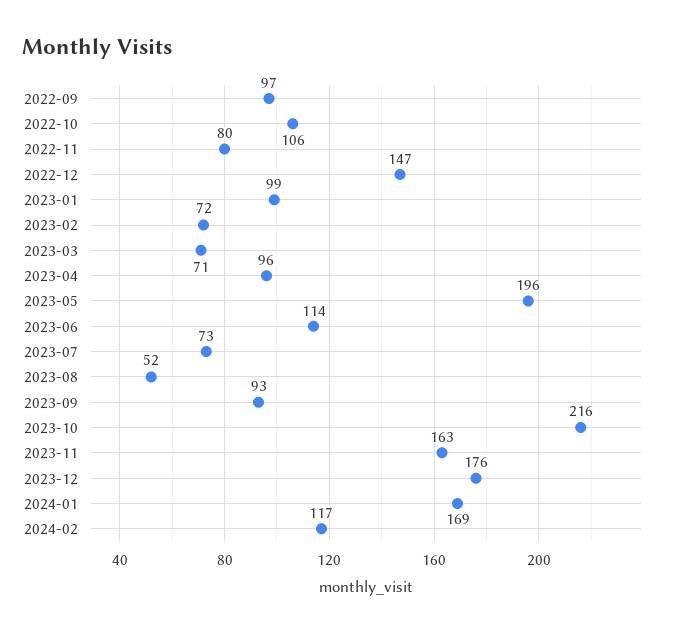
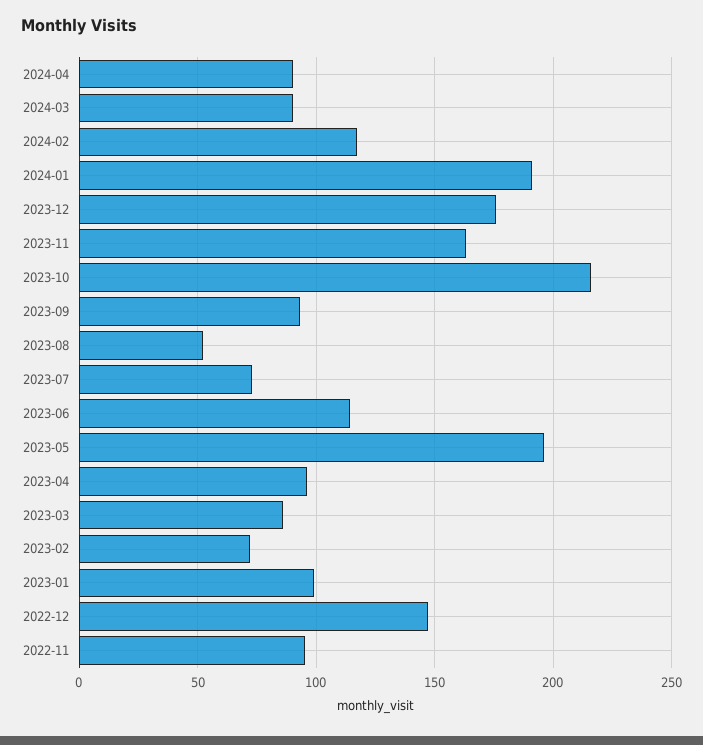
2022-09: 97 -> none
2022-10: 106 -> none
2022-11: 80 -> 95
2023-03: 71 -> 85
2024-01: 169 -> 190
2024-04: none -> 90
2024-03: none -> 90

